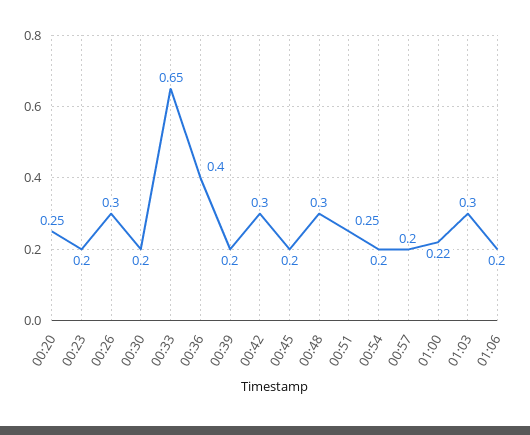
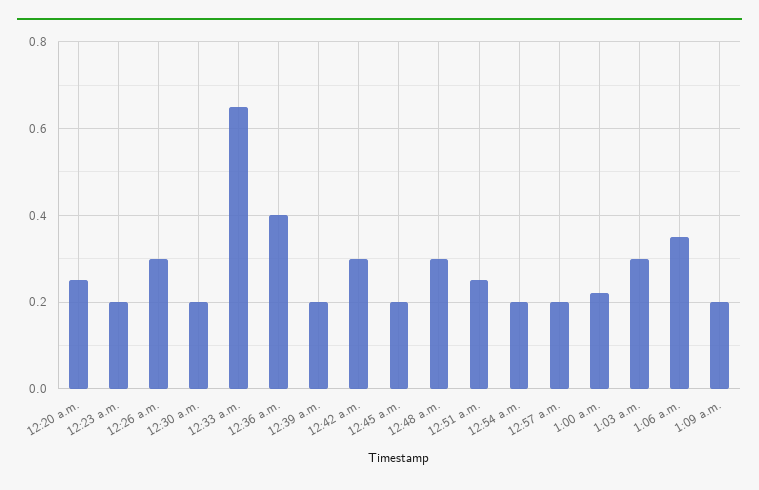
01:06: 0.2 -> 0.35
1:09 a.m.: none -> 0.2

